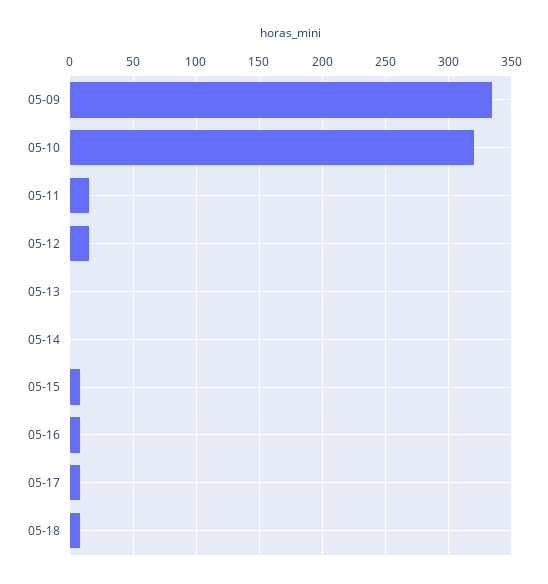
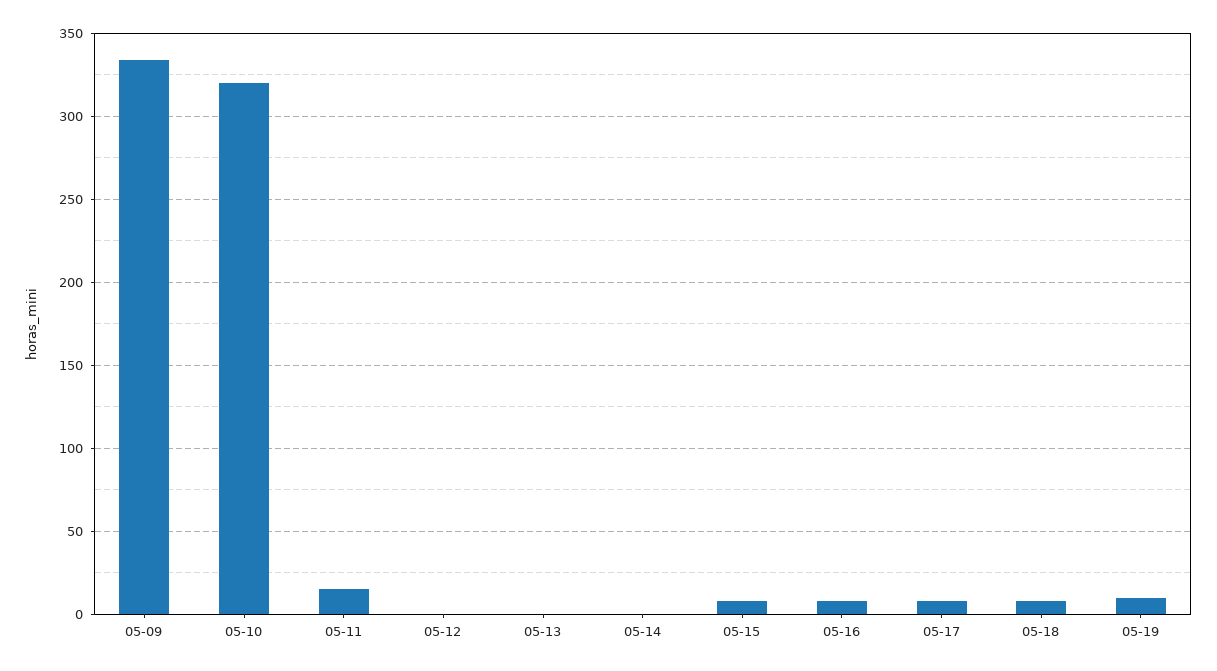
05-12: 15 -> 0
05-19: none -> 10

